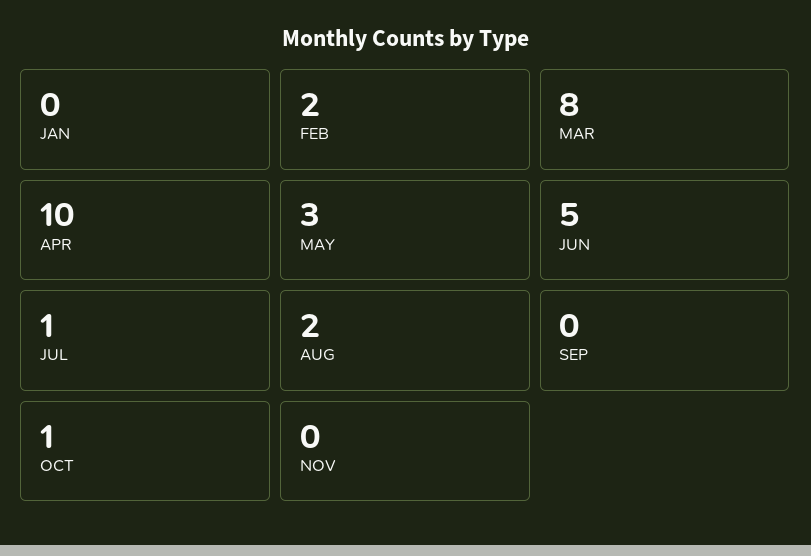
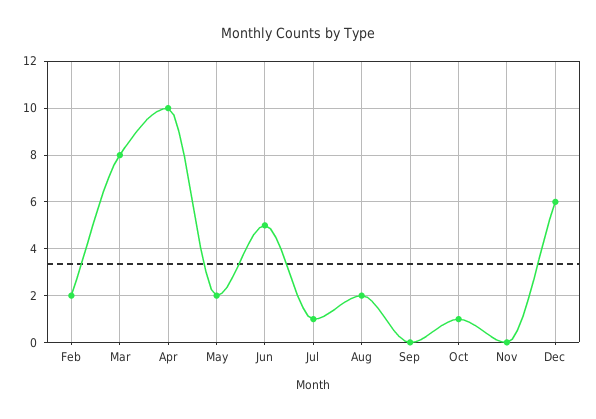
JAN: 0 -> none
MAY: 3 -> 2
Dec: none -> 6

